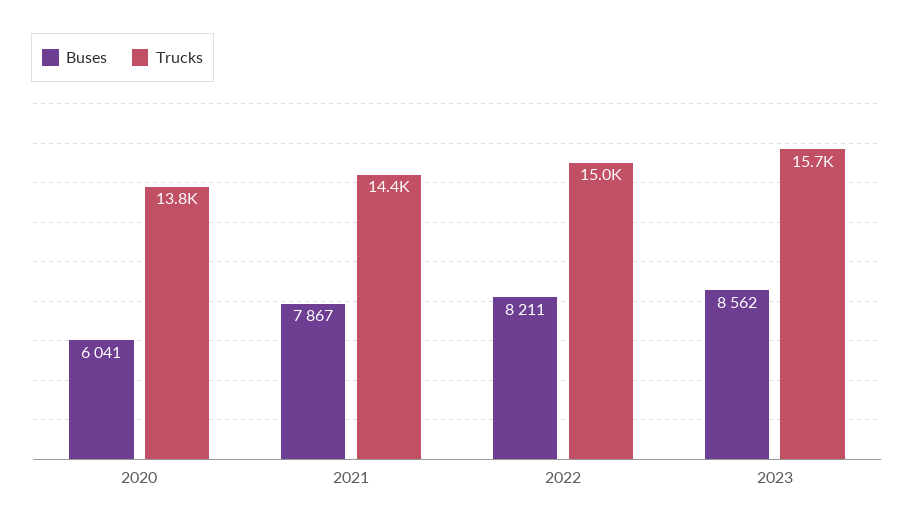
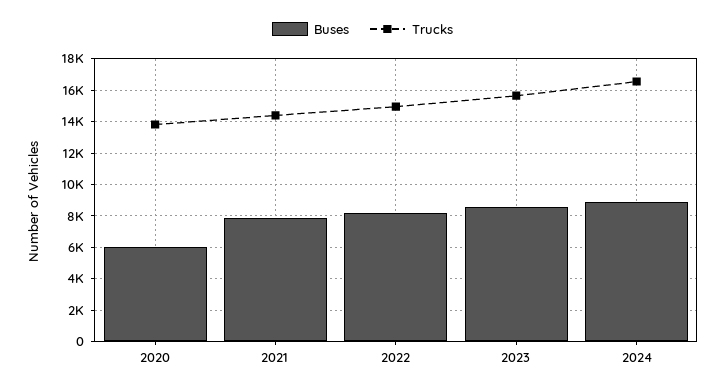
Buses, 2024: none -> 9000
Trucks, 2024: none -> 16500

